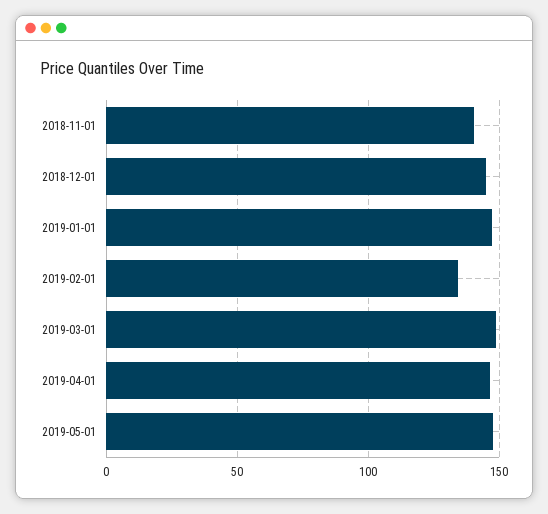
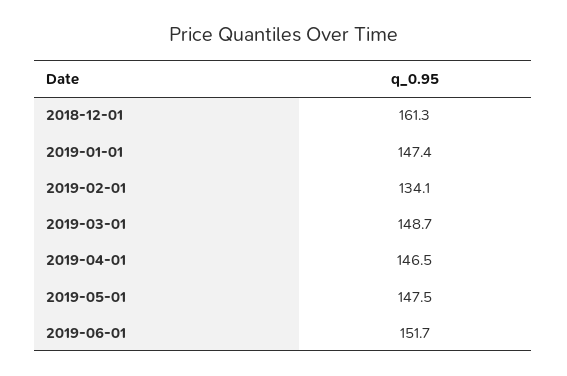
2018-11-01: 140 -> none
2018-12-01: 145 -> 161.3
2019-06-01: none -> 151.7

